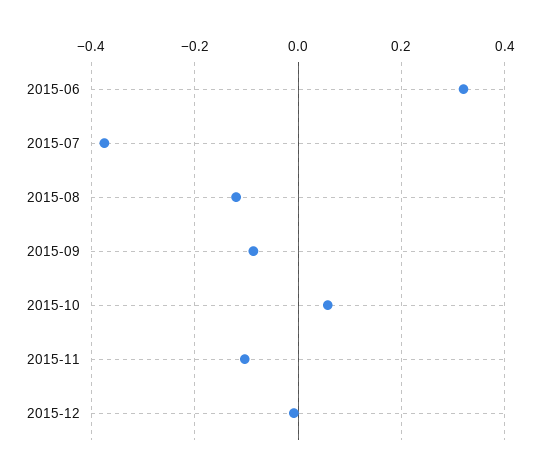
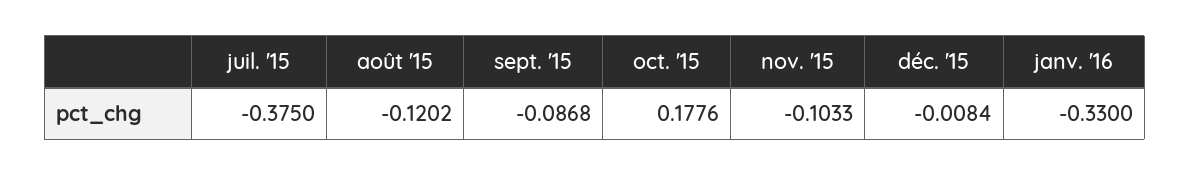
2015-06: 0.32 -> none
2015-10: 0.06 -> 0.1776
janv. '16: none -> -0.33

